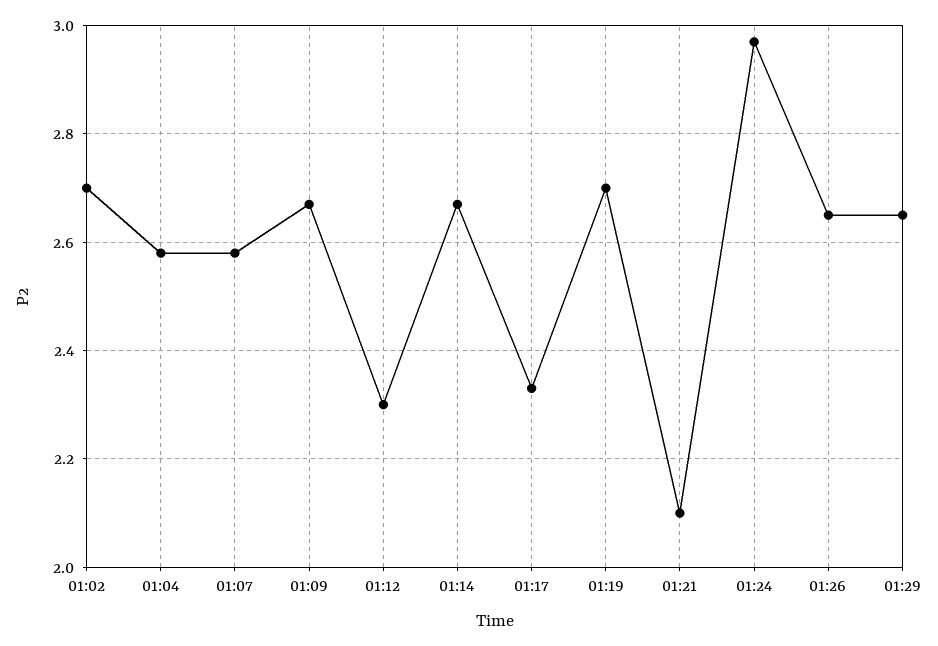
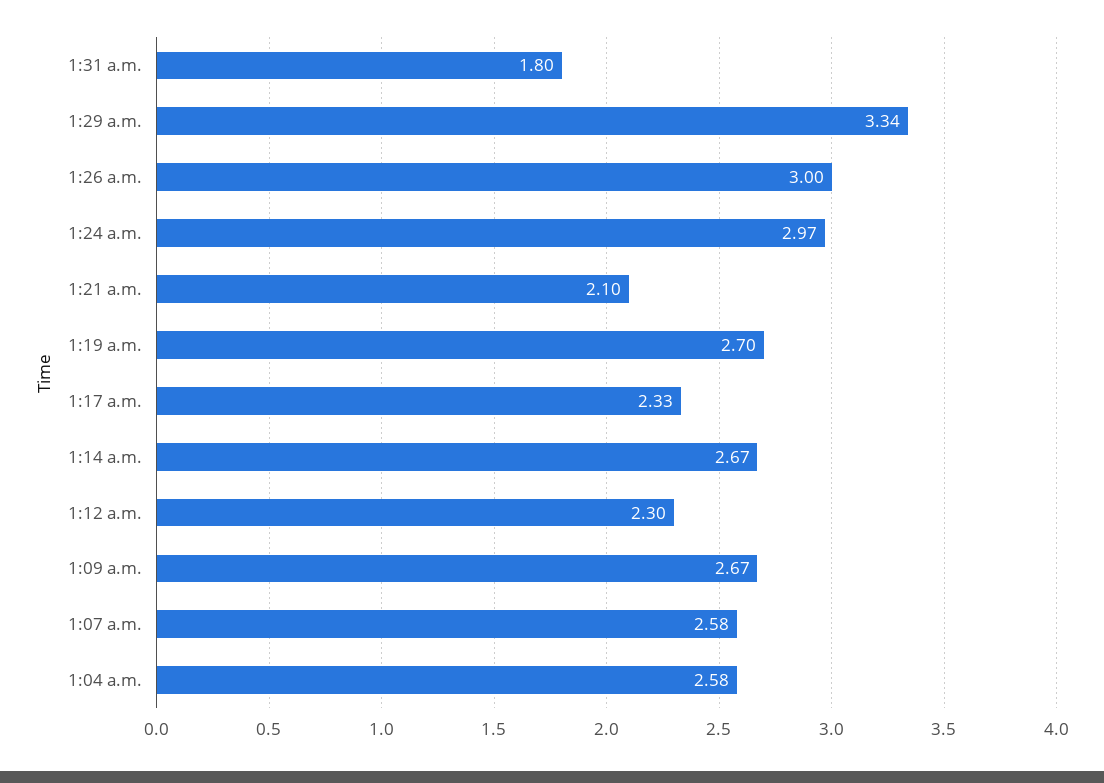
01:02: 2.7 -> none
01:26: 2.65 -> 3
01:29: 2.65 -> 3.34
1:31 a.m.: none -> 1.8

